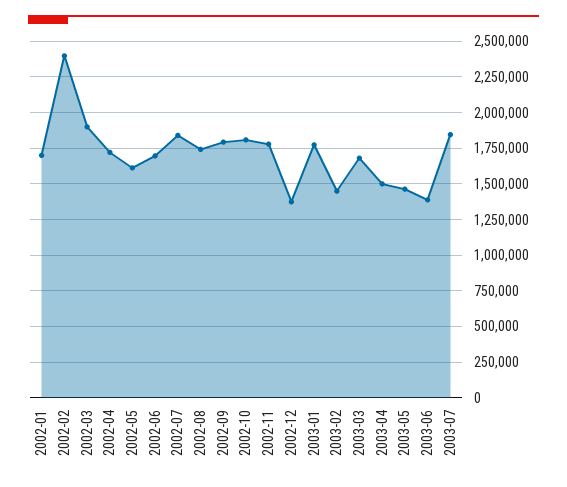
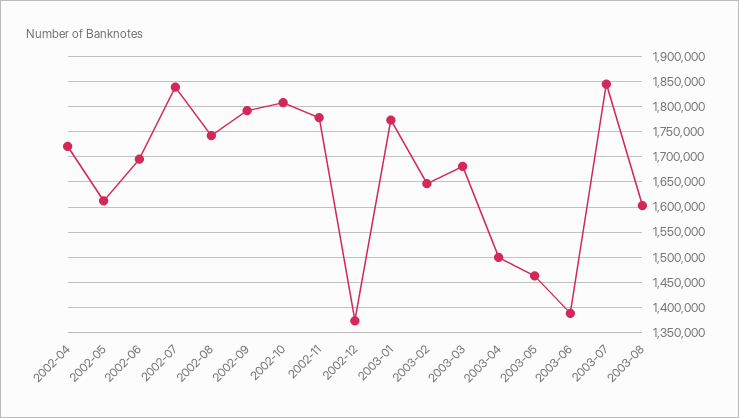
2002-01: 1700000 -> none
2002-02: 2400000 -> none
2002-03: 1900000 -> none
2003-02: 1450000 -> 1650000
2003-08: none -> 1600000

